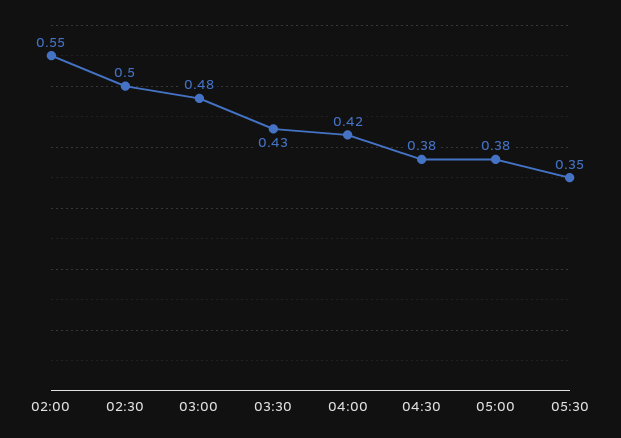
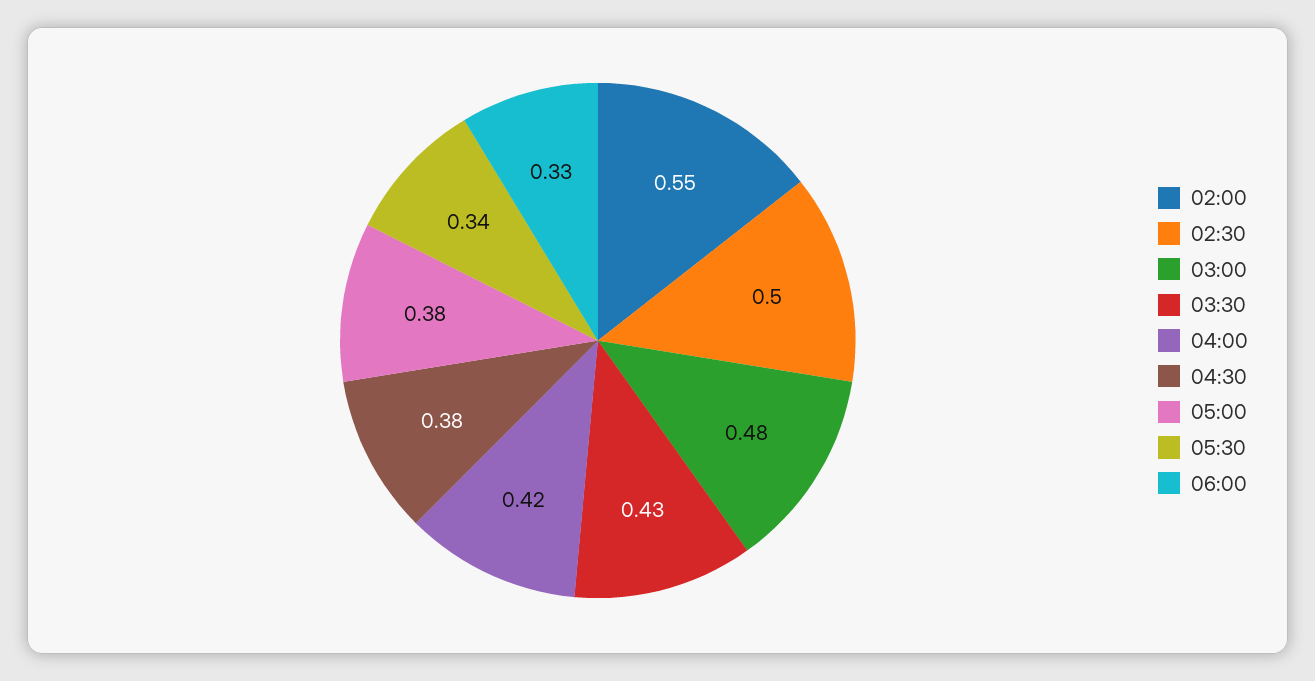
05:30: 0.35 -> 0.34
06:00: none -> 0.33

